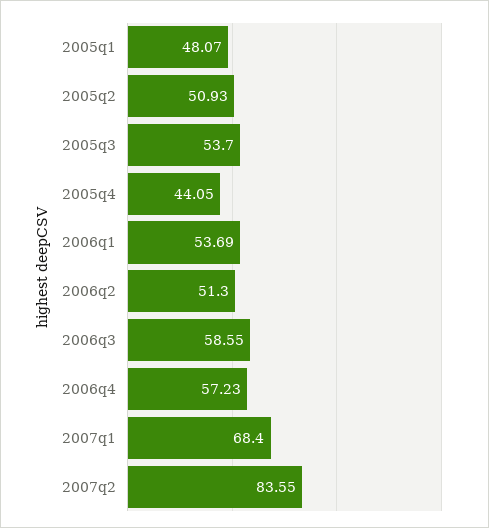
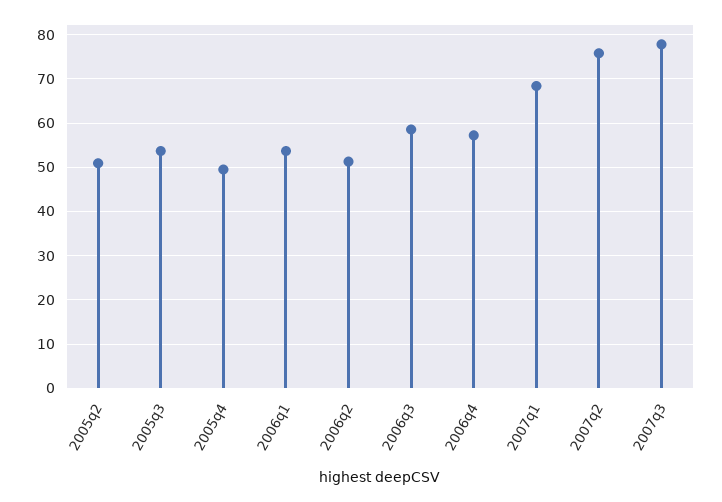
2005q1: 48.07 -> none
2005q4: 44.05 -> 50
2007q2: 83.55 -> 76
2007q3: none -> 78

